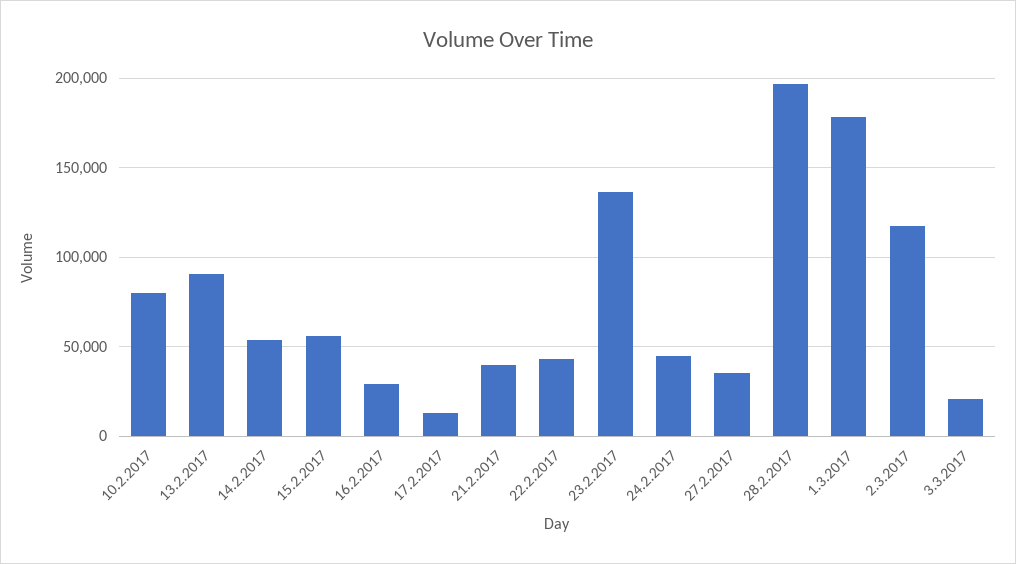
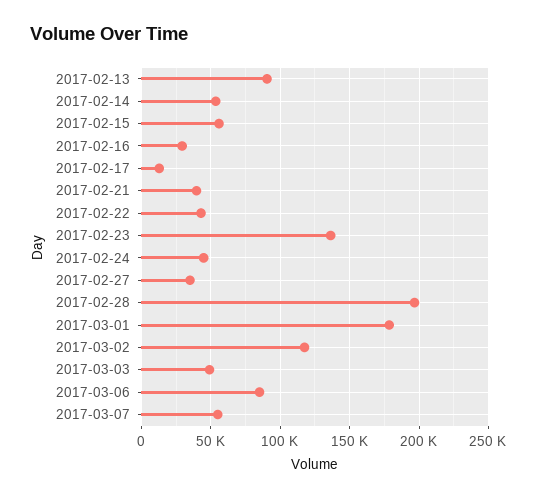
10.2.2017: 80000 -> none
3.3.2017: 20000 -> 50000
2017-03-06: none -> 85000
2017-03-07: none -> 55000

